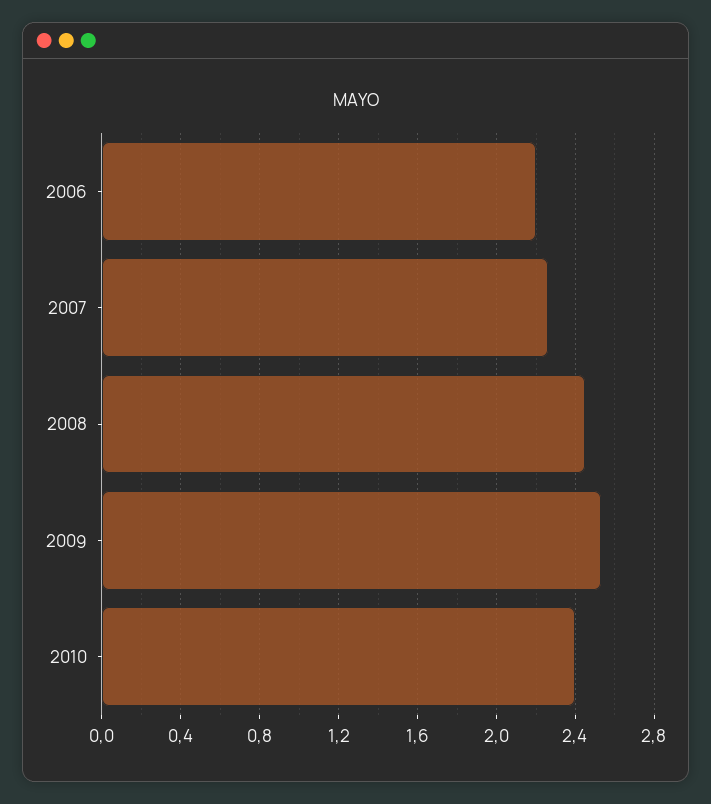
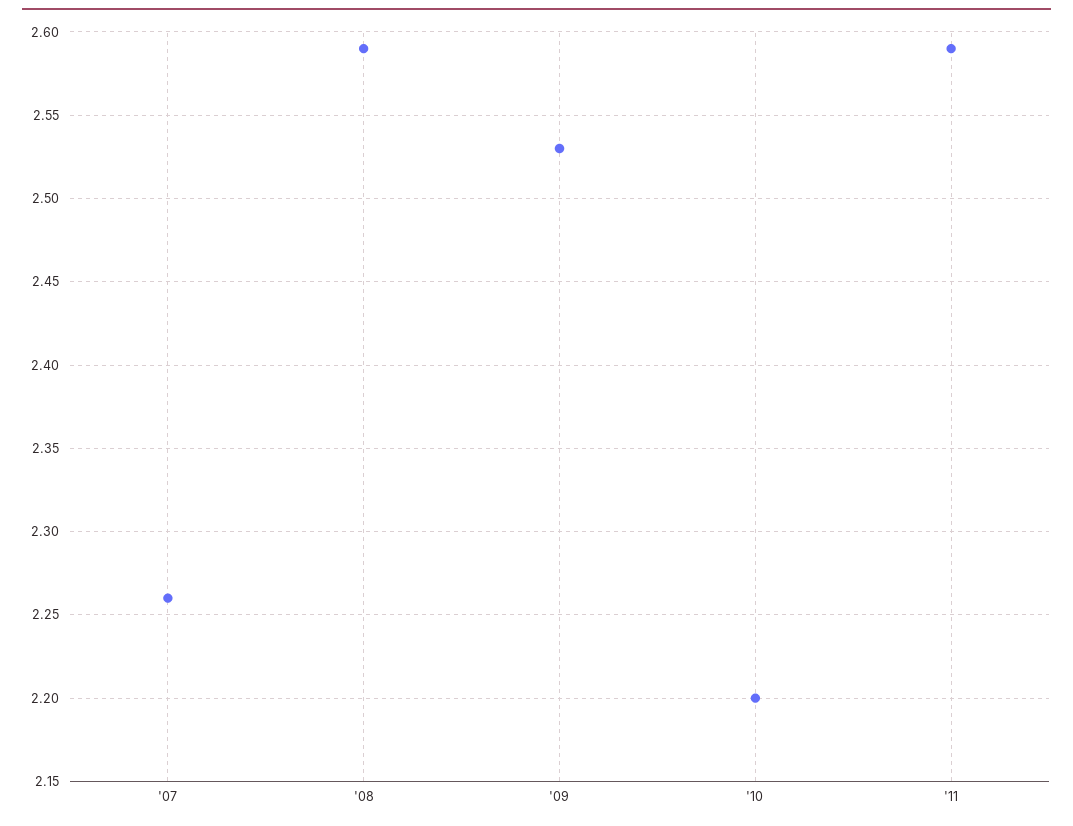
2006: 2.2 -> none
2008: 2.45 -> 2.59
2010: 2.4 -> 2.2
'11: none -> 2.59

